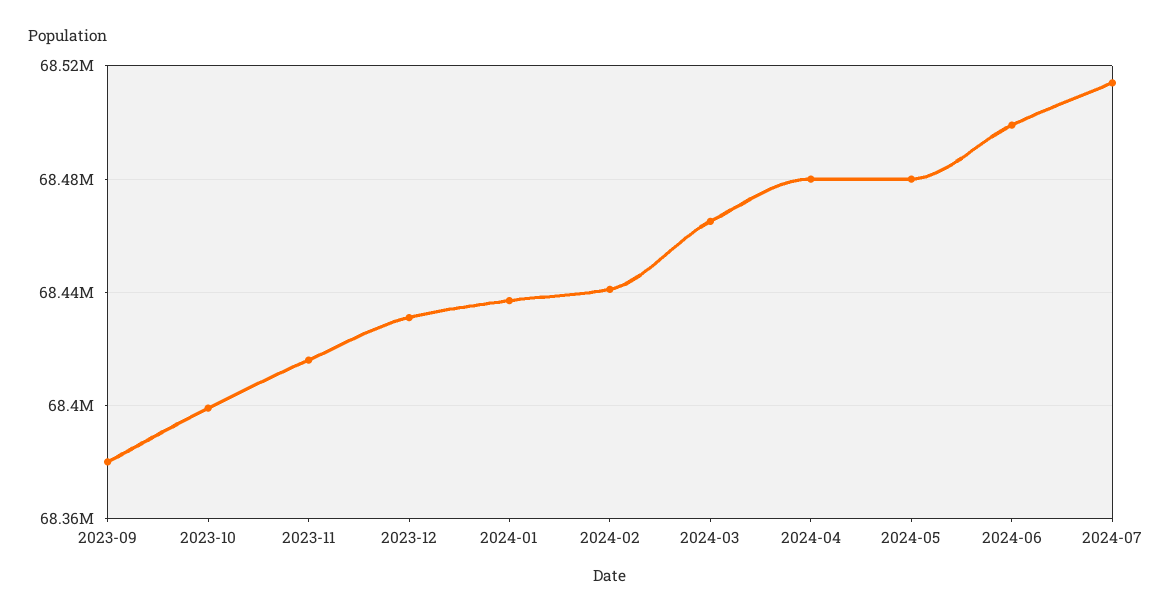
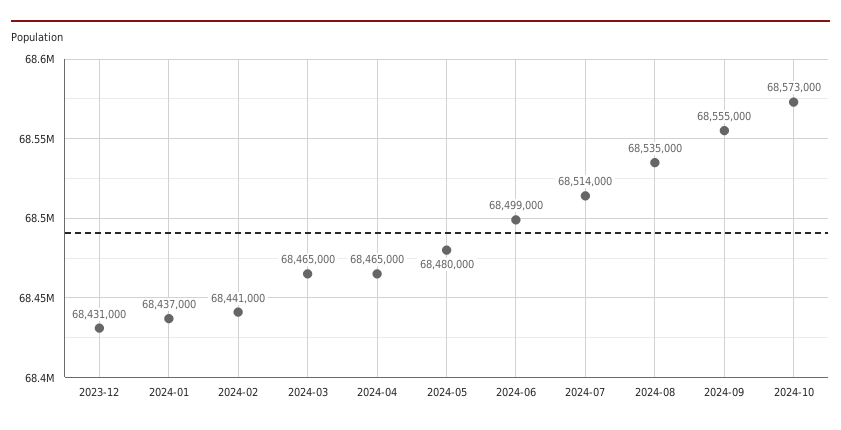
2023-09: 68380000 -> none
2023-10: 68400000 -> none
2023-11: 68415000 -> none
2024-04: 68480000 -> 68465000
2024-08: none -> 68535000
2024-09: none -> 68555000
2024-10: none -> 68573000

